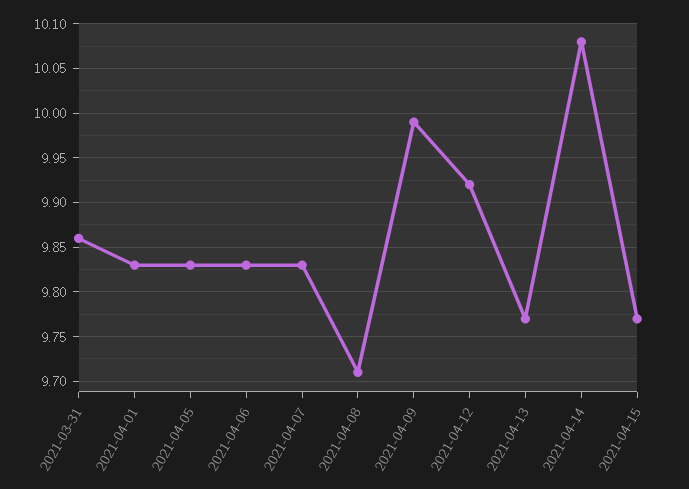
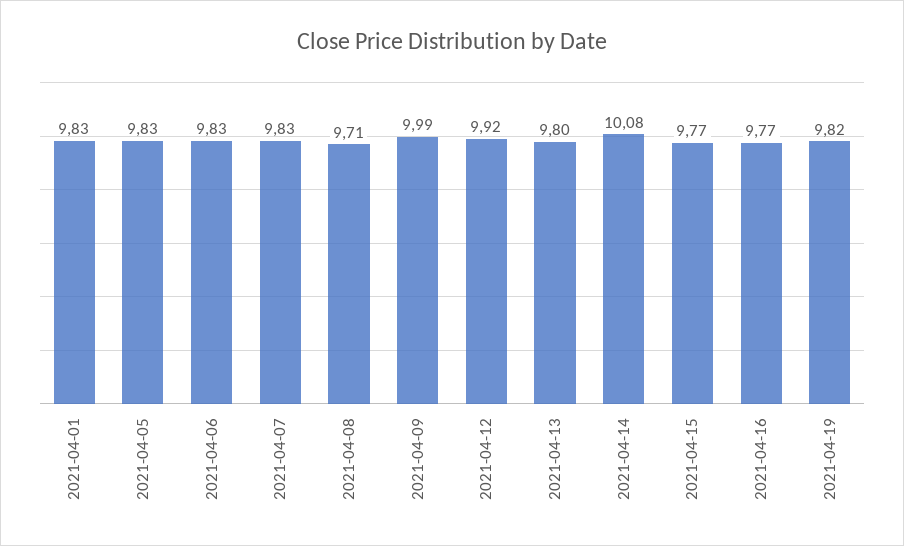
2021-03-31: 9.86 -> none
2021-04-13: 9.77 -> 9.8
2021-04-16: none -> 9.77
2021-04-19: none -> 9.82

